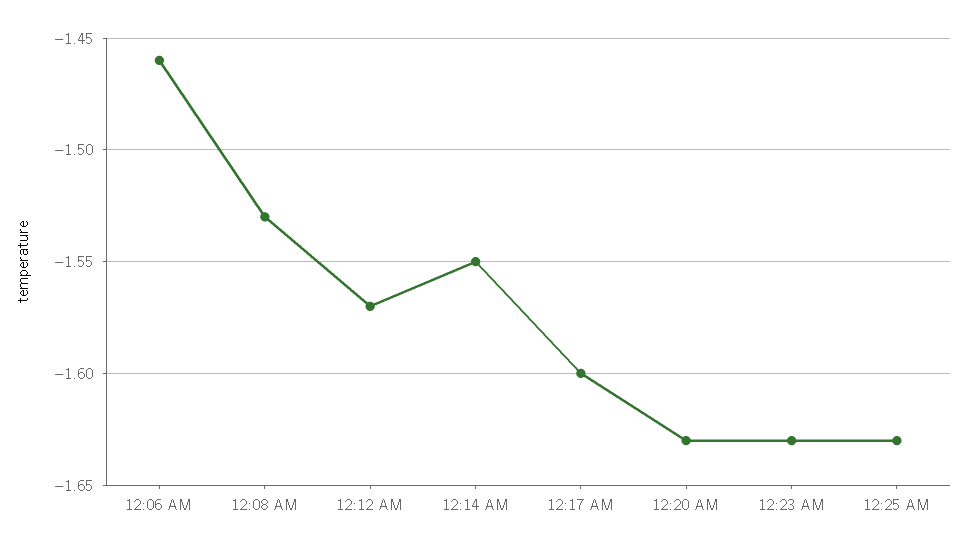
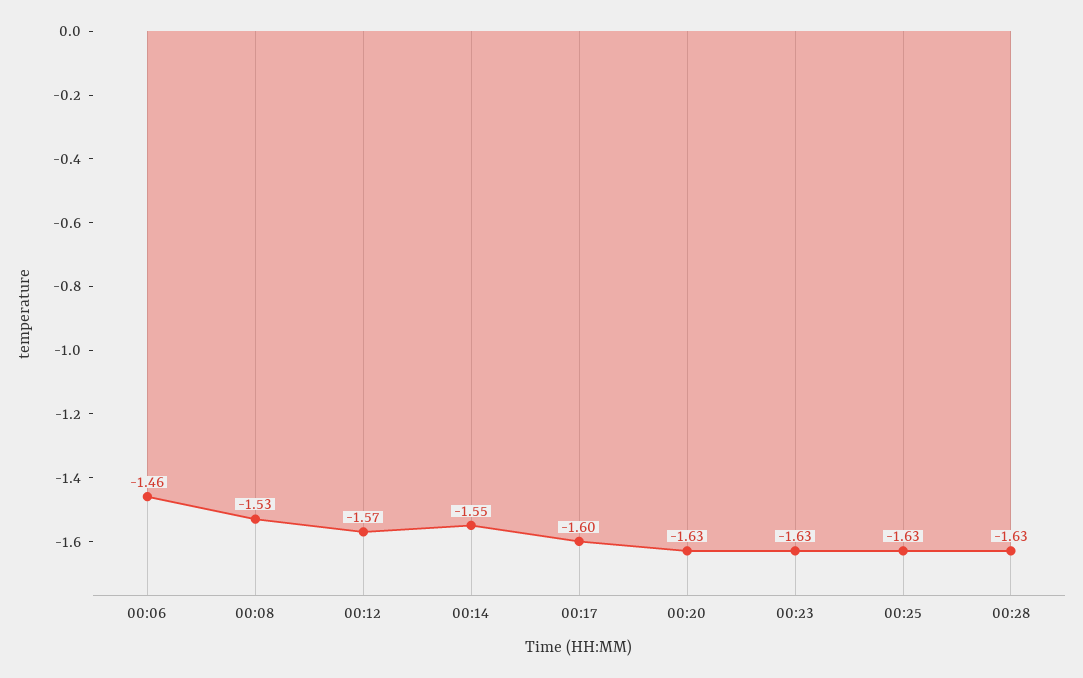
00:28: none -> -1.63

